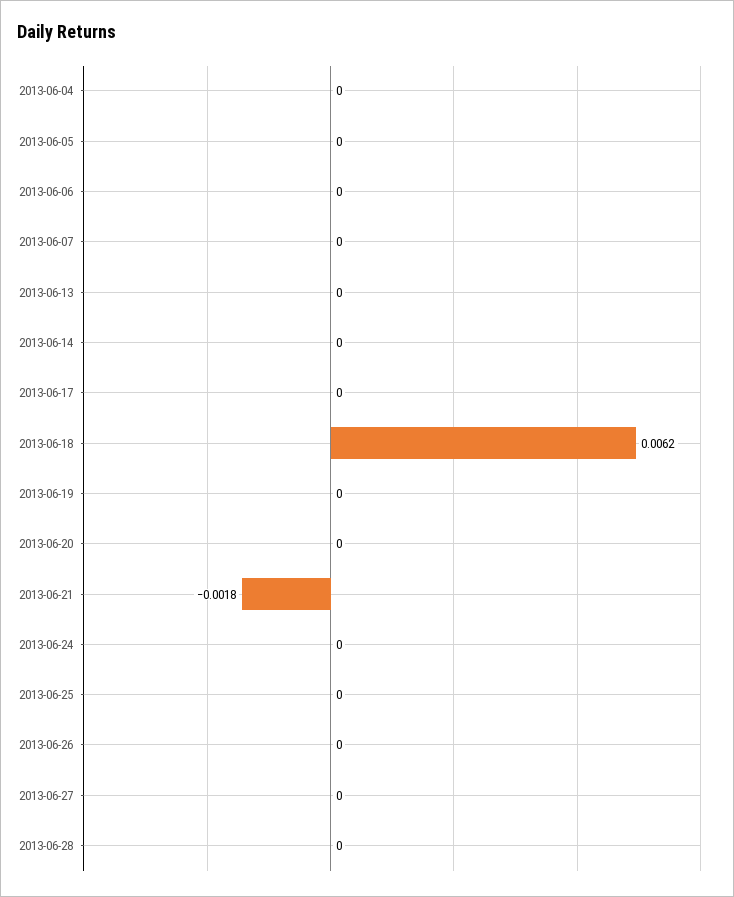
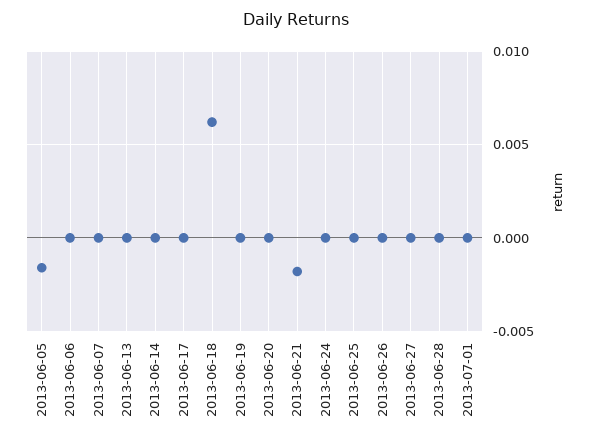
2013-06-04: 0 -> none
2013-06-05: 0 -> -0.0015
2013-07-01: none -> 0

